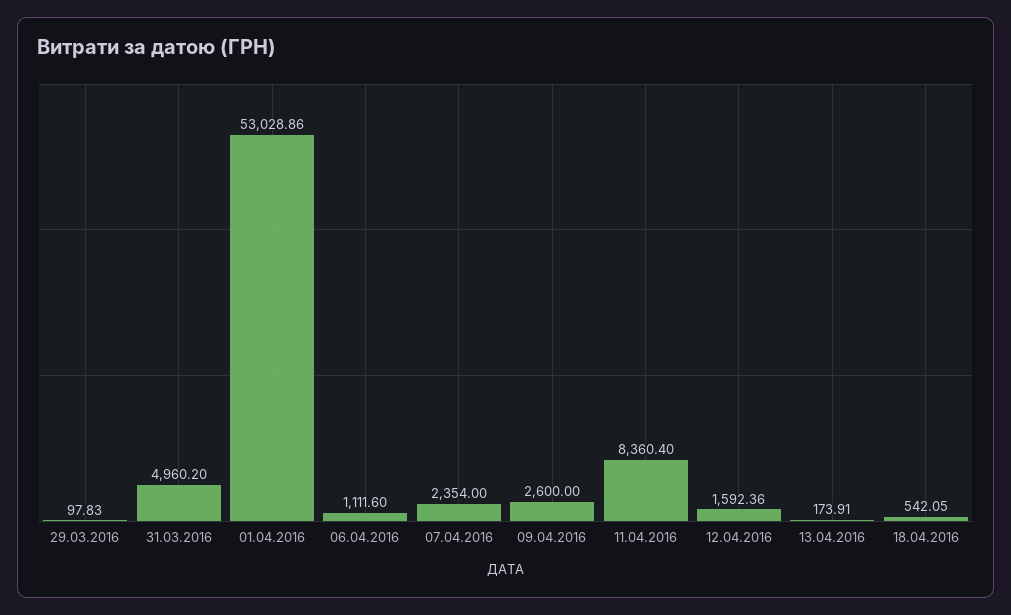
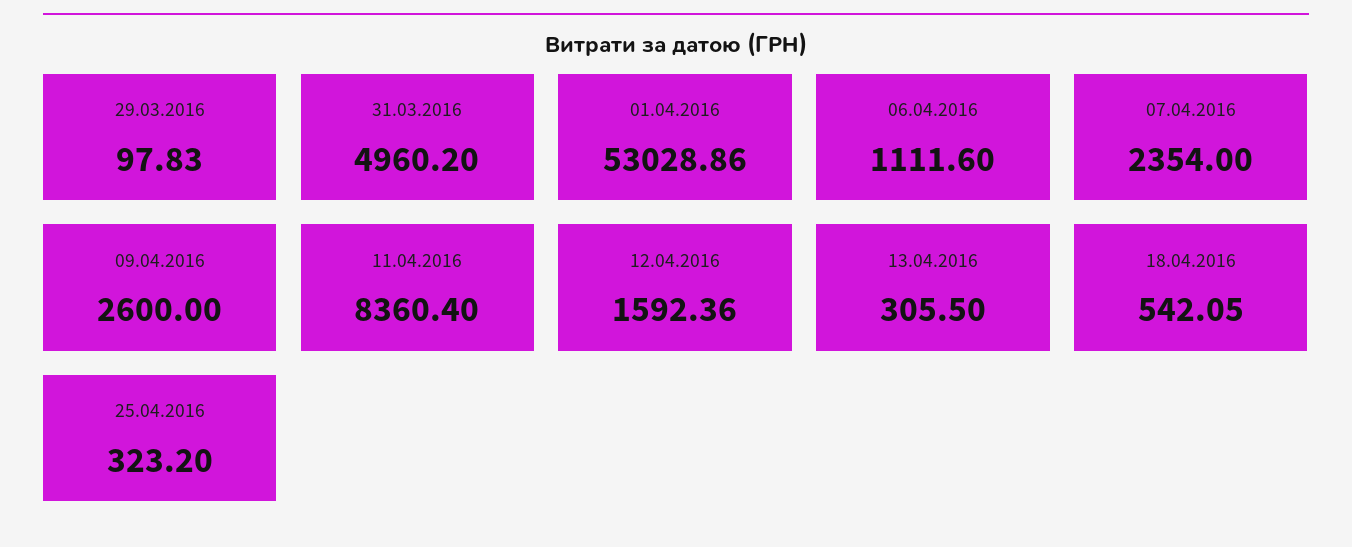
13.04.2016: 173.91 -> 305.5
25.04.2016: none -> 323.2

